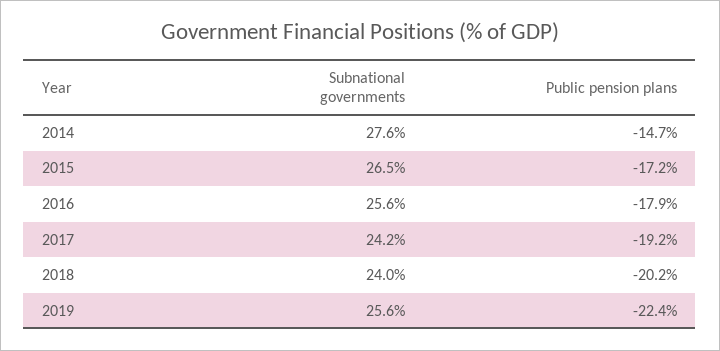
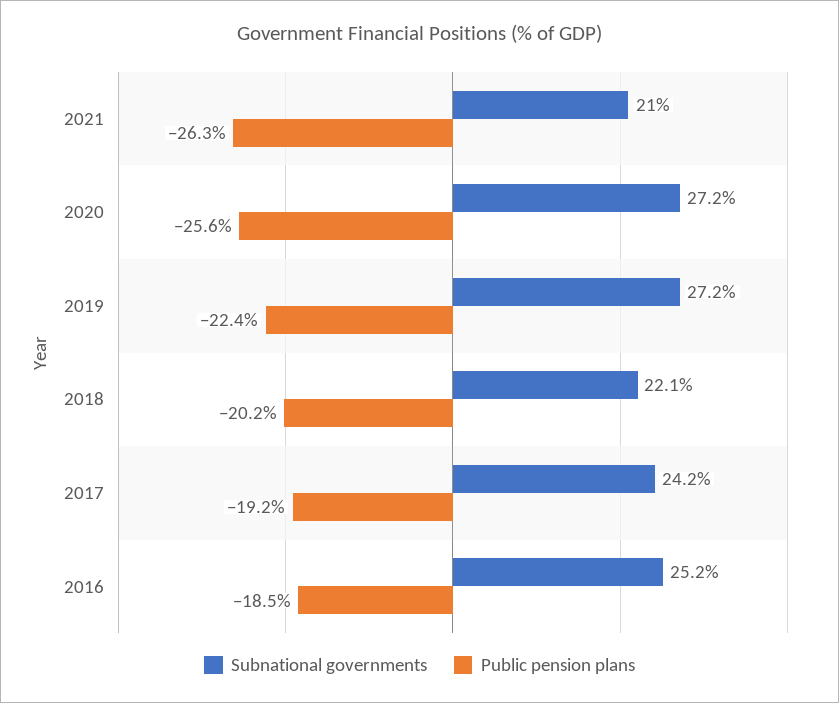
Subnational governments, 2014: 27.6 -> none
Public pension plans, 2014: -14.7 -> none
Subnational governments, 2015: 26.5 -> none
Public pension plans, 2015: -17.2 -> none
Subnational governments, 2016: 25.6 -> 25.2
Public pension plans, 2016: -17.9 -> -18.5
Subnational governments, 2018: 24 -> 22.1
Subnational governments, 2019: 25.6 -> 27.2
Subnational governments, 2021: none -> 21
Public pension plans, 2021: none -> -26.3
Subnational governments, 2020: none -> 27.2
Public pension plans, 2020: none -> -25.6

